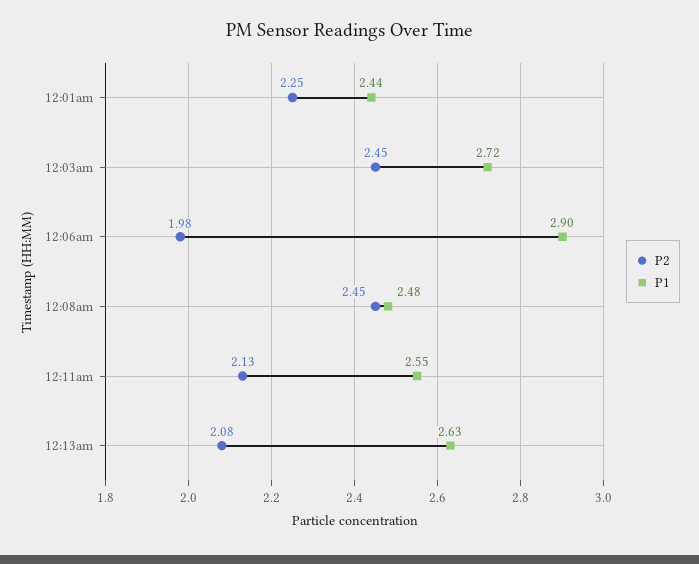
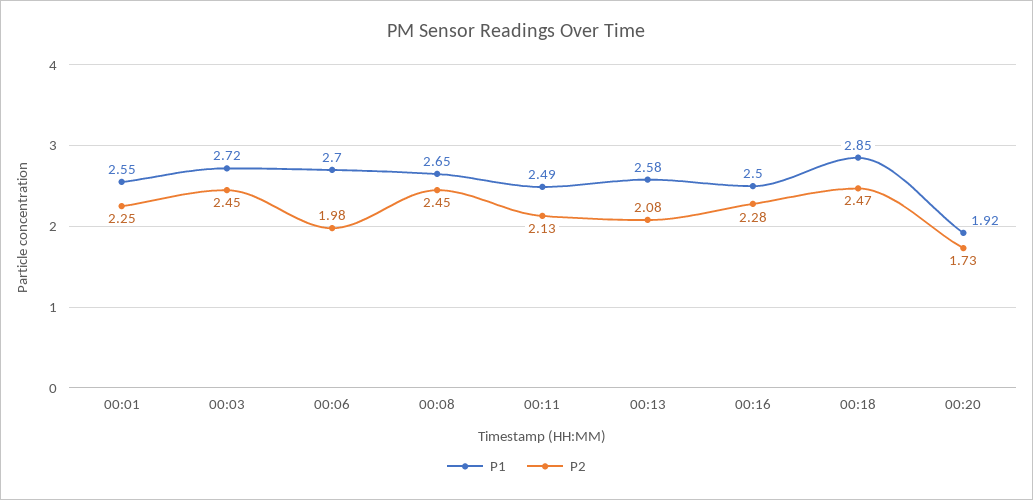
P1, 12:01am: 2.44 -> 2.55
P1, 12:06am: 2.9 -> 2.7
P1, 12:08am: 2.48 -> 2.65
P1, 12:11am: 2.55 -> 2.49
P1, 12:13am: 2.63 -> 2.58
P1, 00:16: none -> 2.5
P2, 00:16: none -> 2.28
P1, 00:18: none -> 2.85
P2, 00:18: none -> 2.47
P1, 00:20: none -> 1.92
P2, 00:20: none -> 1.73

